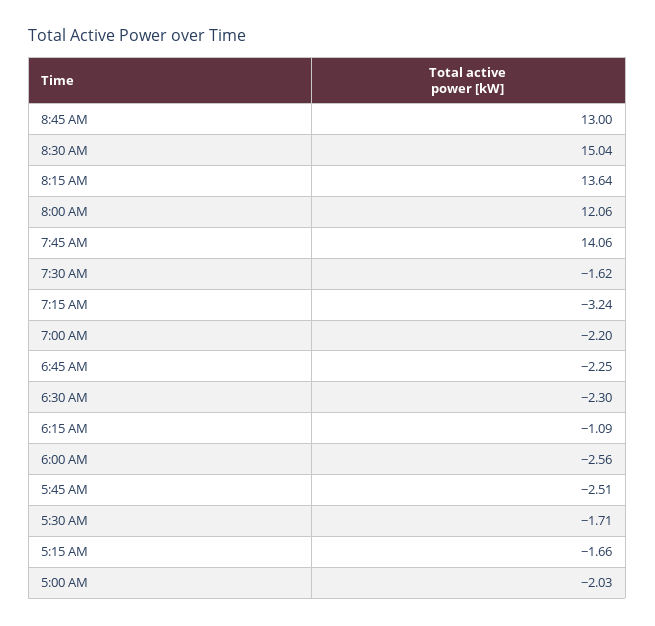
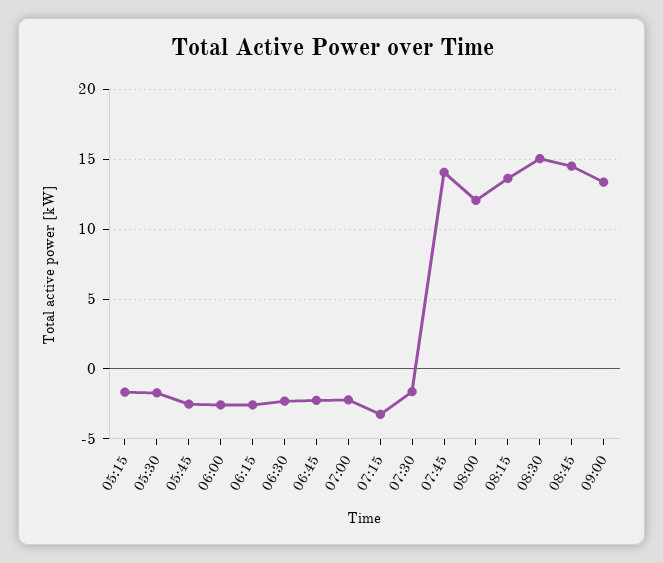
8:45 AM: 13 -> 14.5
6:15 AM: -1.09 -> -2.5
5:00 AM: -2.03 -> none
09:00: none -> 13.5

